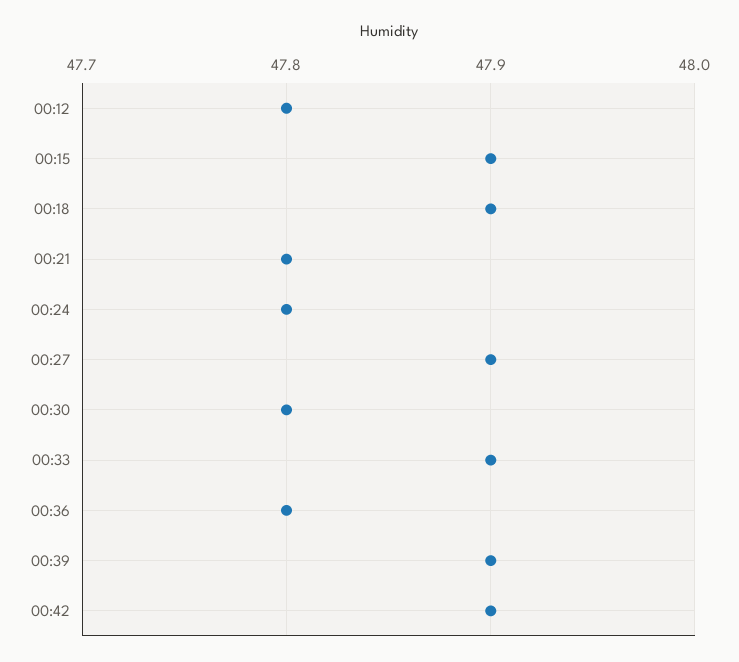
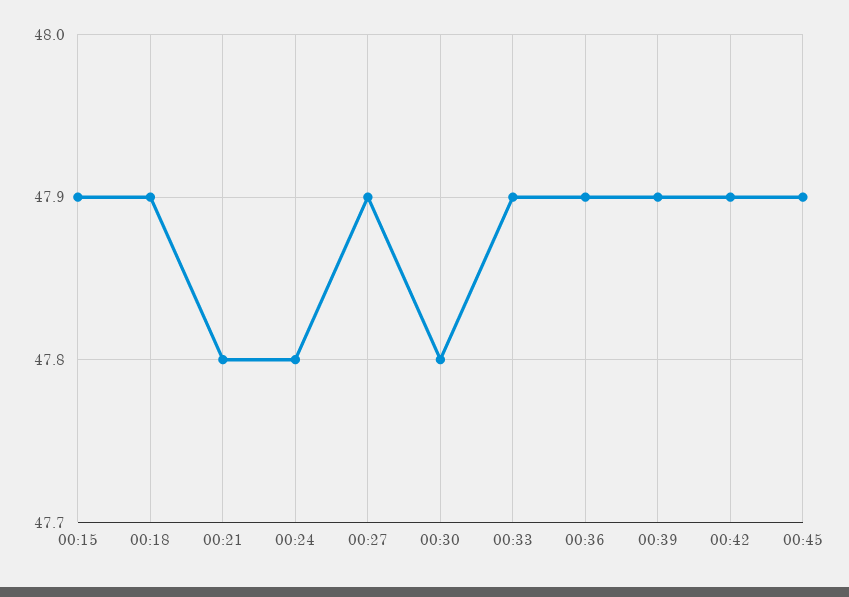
00:12: 47.8 -> none
00:36: 47.8 -> 47.9
00:45: none -> 47.9

